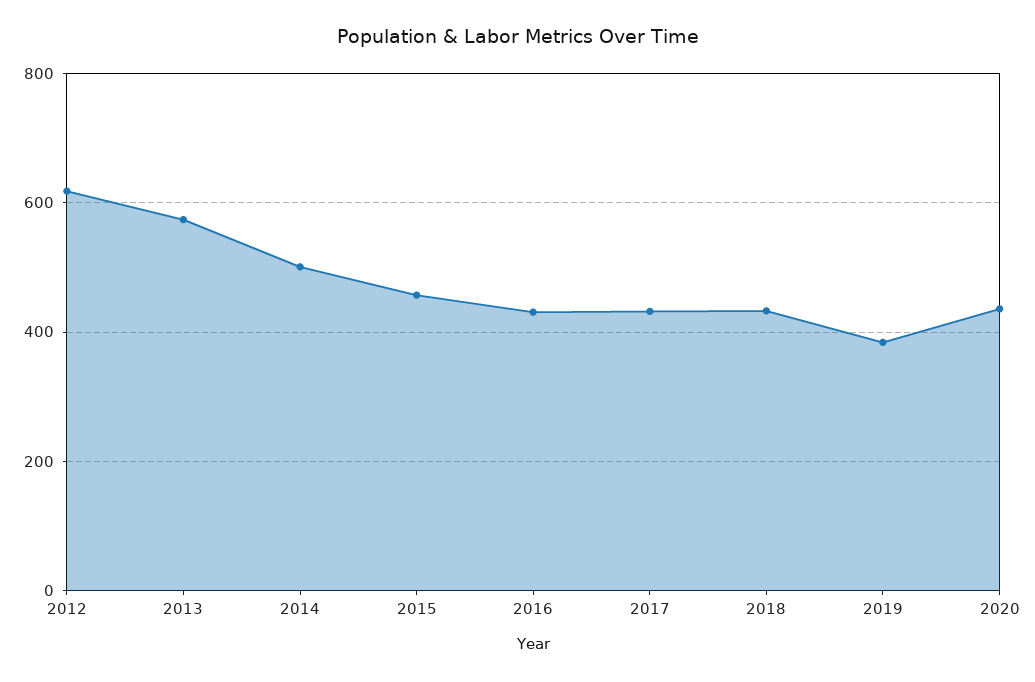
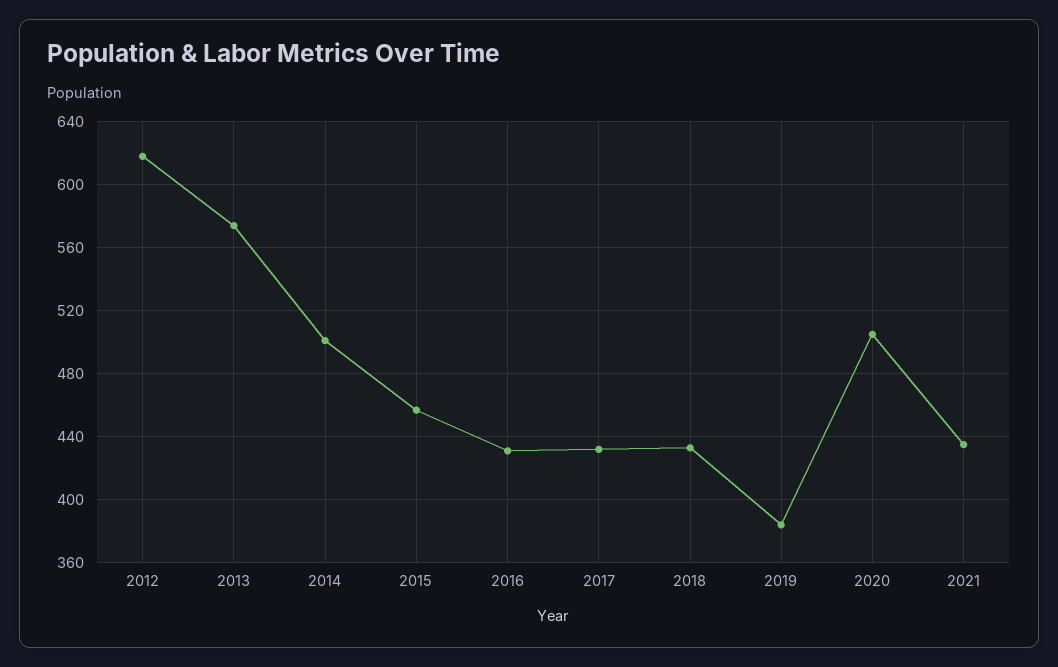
2020: 440 -> 505
2021: none -> 435

